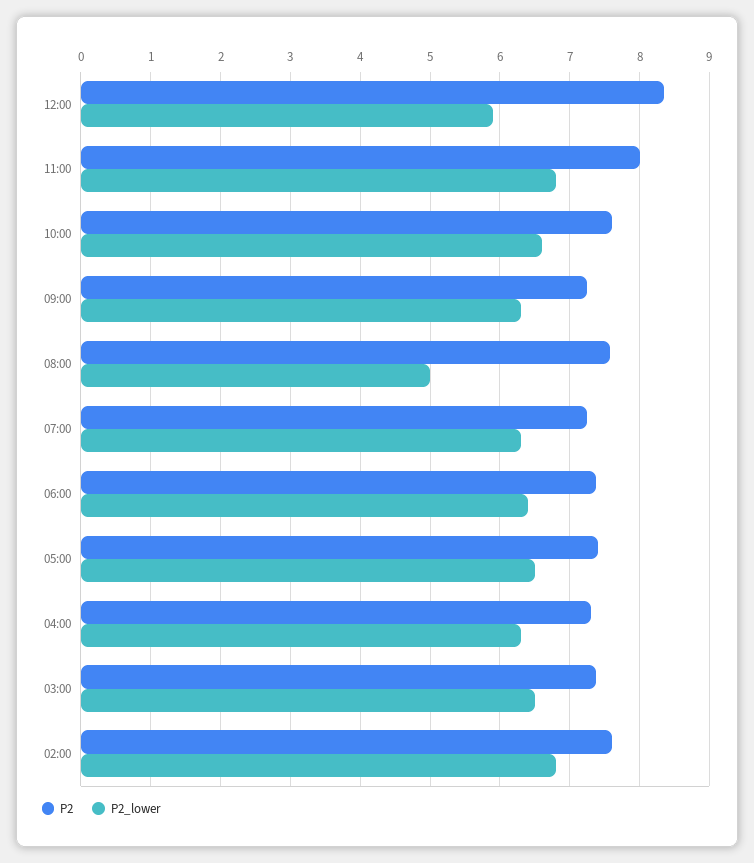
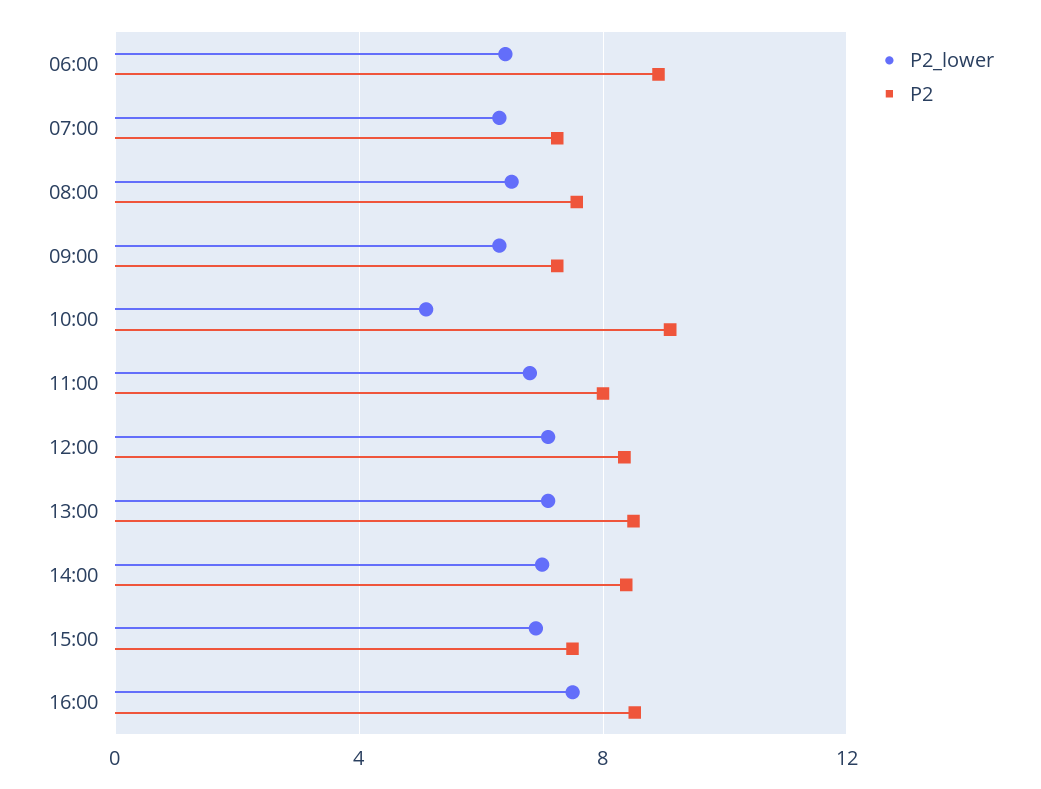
P2_lower, 12:00: 5.9 -> 7
P2, 10:00: 7.6 -> 9
P2_lower, 10:00: 6.6 -> 5
P2_lower, 08:00: 5 -> 6.5
P2, 06:00: 7.4 -> 9
P2, 05:00: 7.4 -> none
P2_lower, 05:00: 6.5 -> none
P2, 04:00: 7.3 -> none
P2_lower, 04:00: 6.3 -> none
P2, 03:00: 7.4 -> none
P2_lower, 03:00: 6.5 -> none
P2, 02:00: 7.6 -> none
P2_lower, 02:00: 6.8 -> none
P2_lower, 13:00: none -> 7
P2, 13:00: none -> 8.5
P2_lower, 14:00: none -> 7
P2, 14:00: none -> 8.5
P2_lower, 15:00: none -> 7
P2, 15:00: none -> 7.5
P2_lower, 16:00: none -> 7.5
P2, 16:00: none -> 8.5

